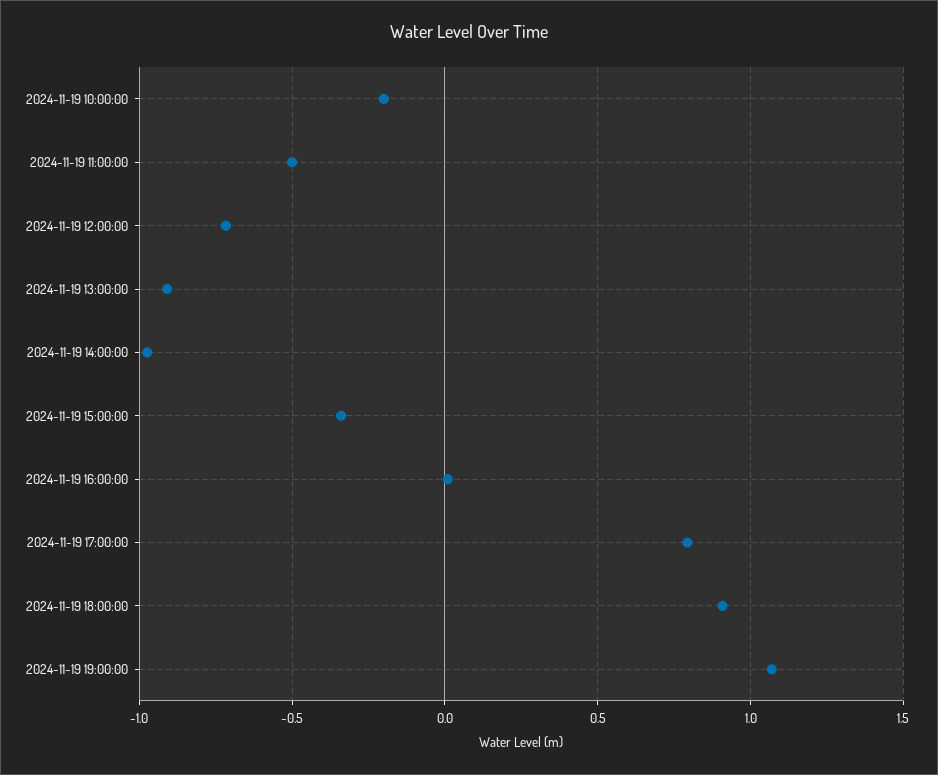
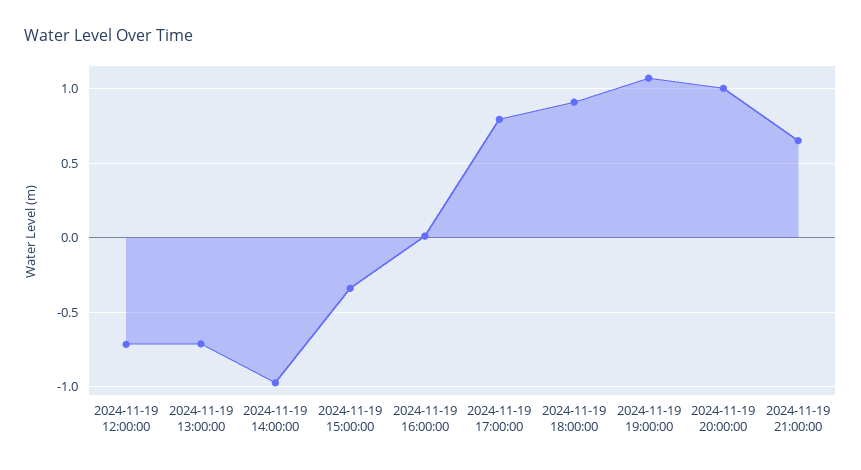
2024-11-19 10:00:00: -0.2 -> none
2024-11-19 11:00:00: -0.5 -> none
2024-11-19 13:00:00: -0.9 -> -0.7
2024-11-19 20:00:00: none -> 1
2024-11-19 21:00:00: none -> 0.65

